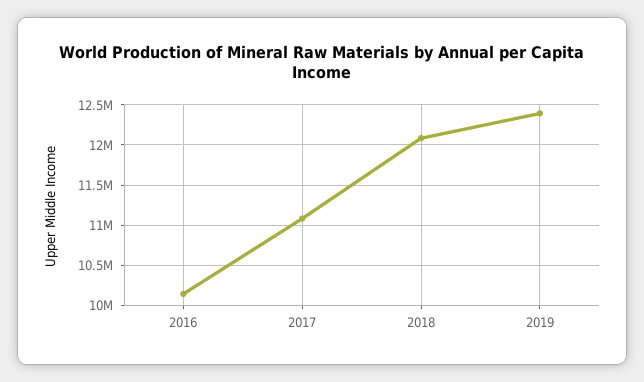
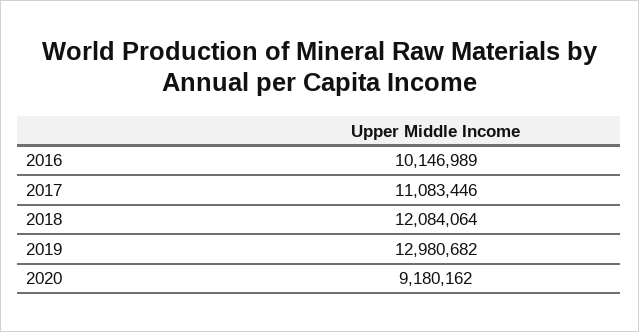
2019: 12400000 -> 12980682
2020: none -> 9180162

